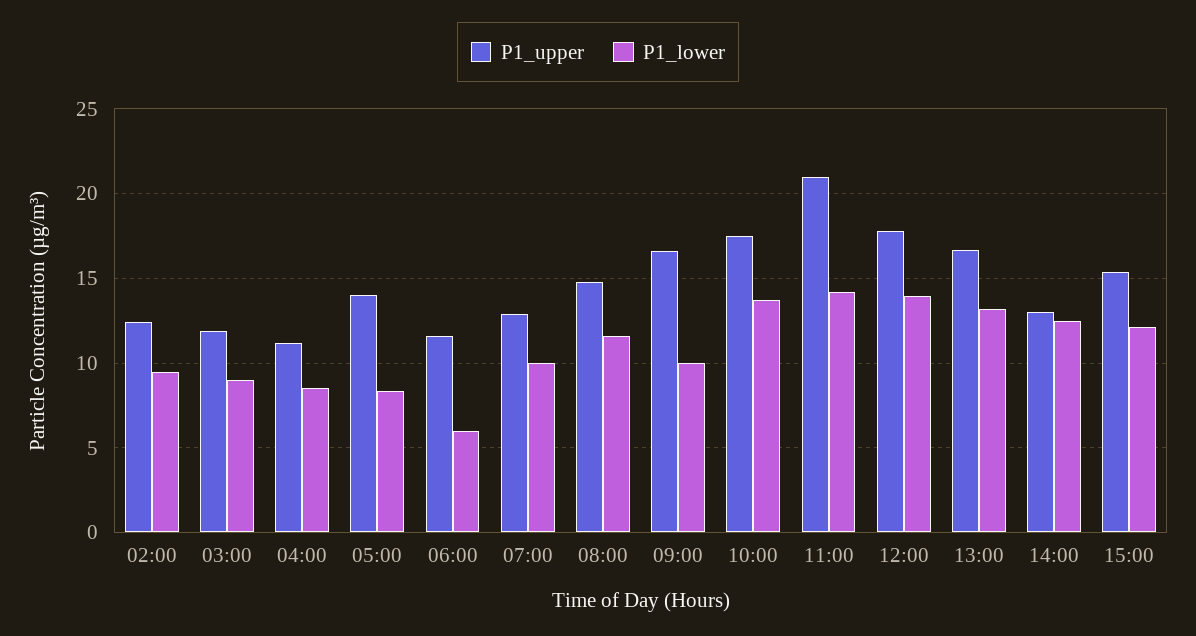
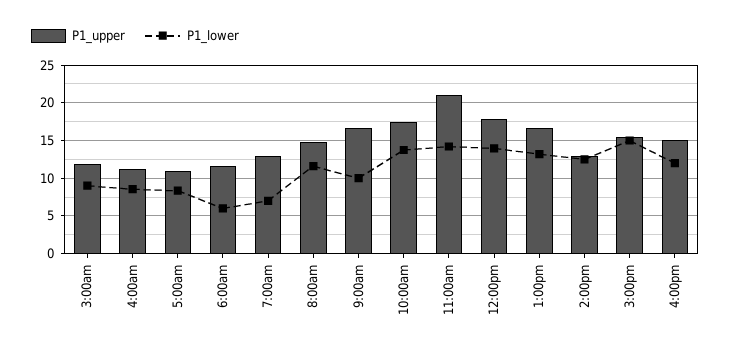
P1_upper, 02:00: 12.5 -> none
P1_lower, 02:00: 9.5 -> none
P1_upper, 05:00: 14 -> 11
P1_lower, 07:00: 10 -> 7
P1_lower, 15:00: 12 -> 15
P1_upper, 4:00pm: none -> 15
P1_lower, 4:00pm: none -> 12

